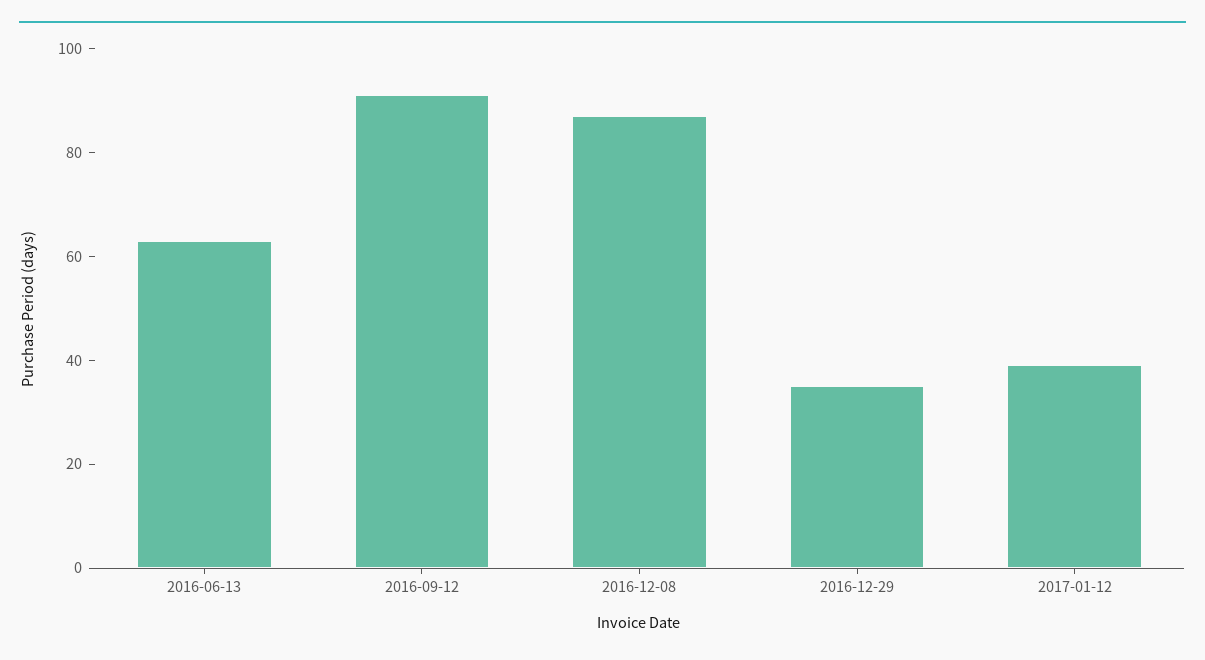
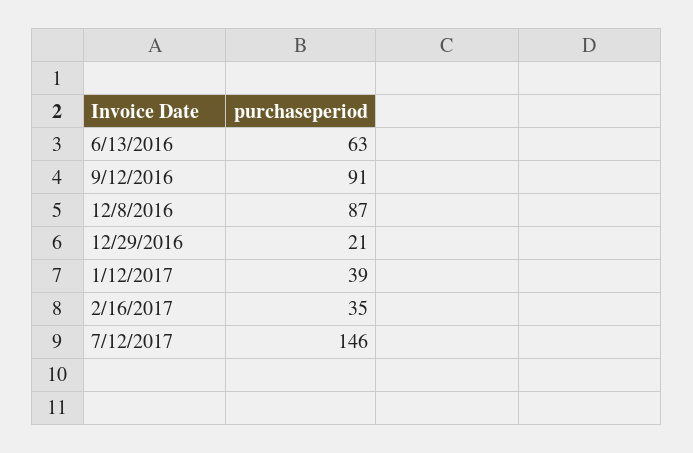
2016-12-29: 35 -> 21
2/16/2017: none -> 35
7/12/2017: none -> 146

